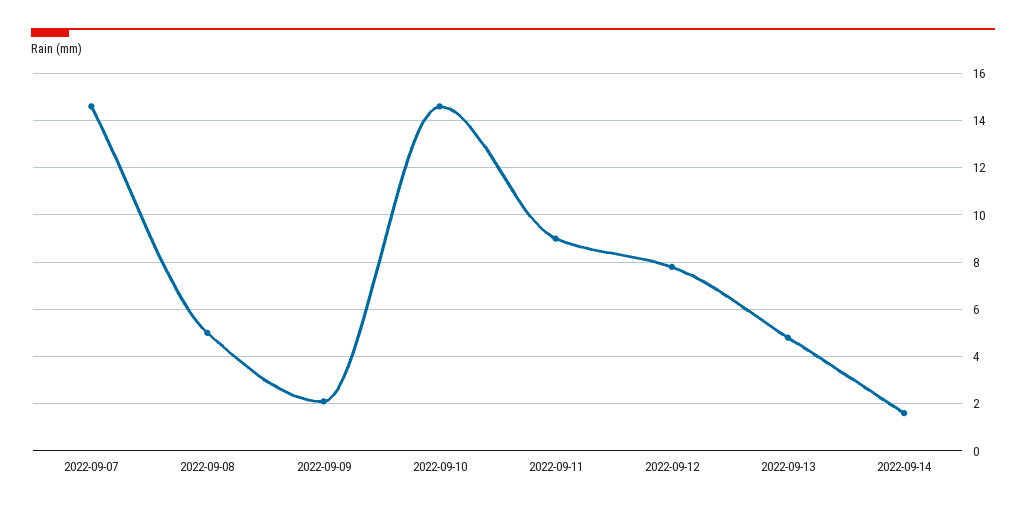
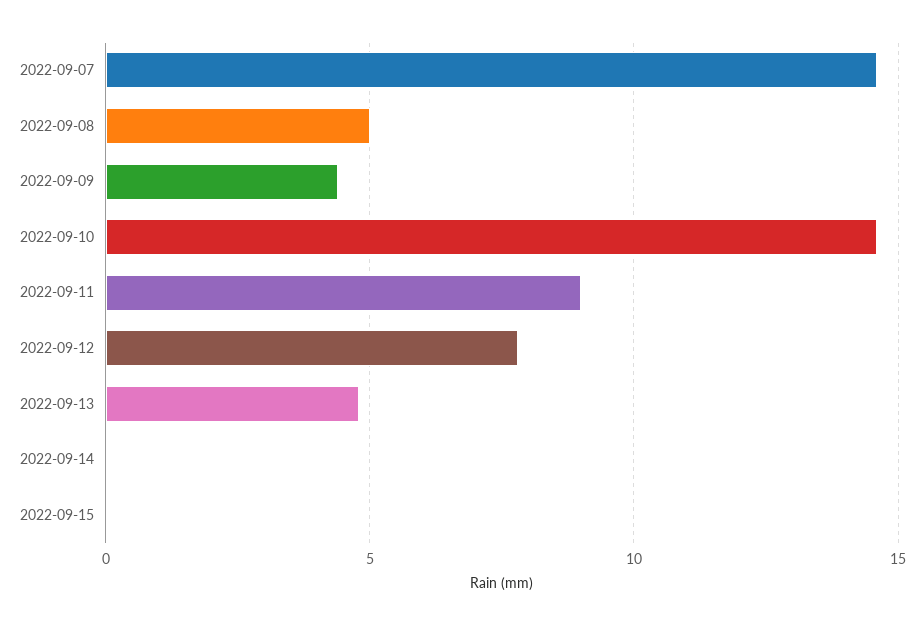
2022-09-09: 2 -> 4.5
2022-09-14: 1.5 -> 0
2022-09-15: none -> 0

